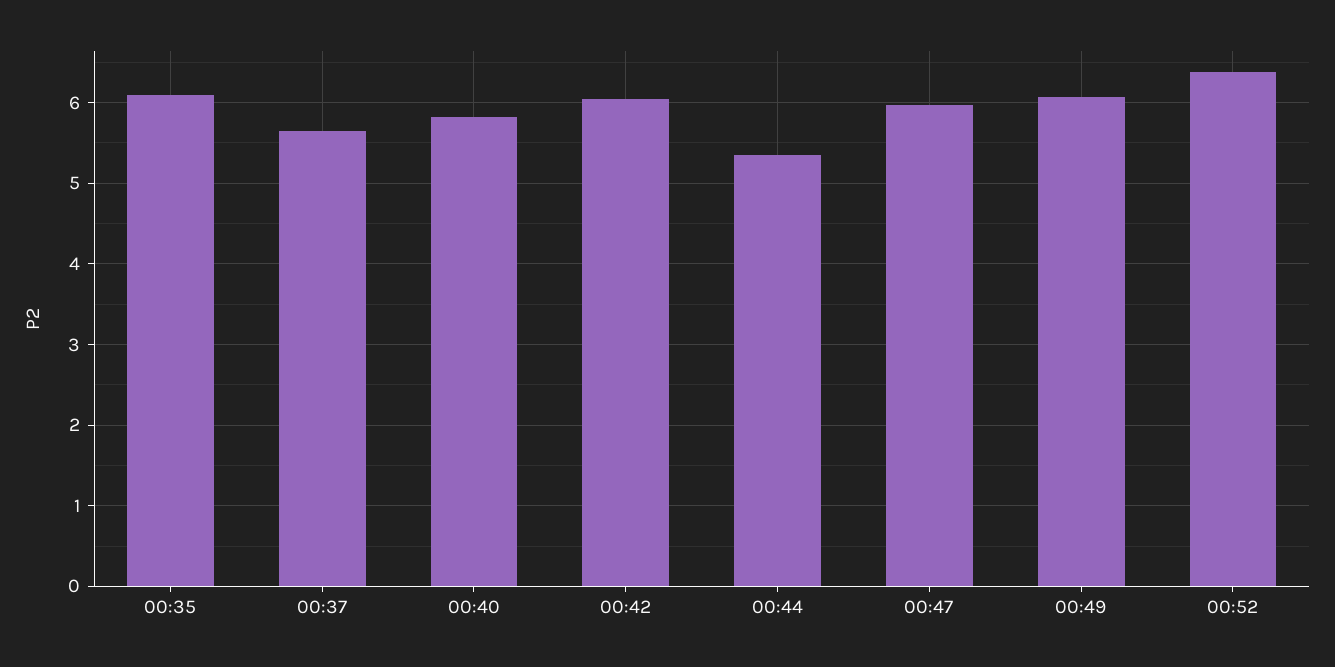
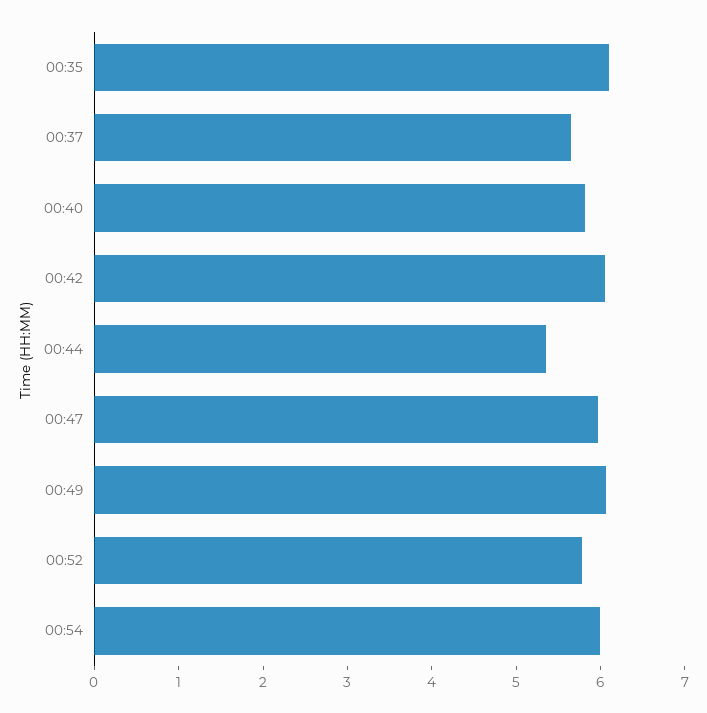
00:52: 6.4 -> 5.8
00:54: none -> 6

